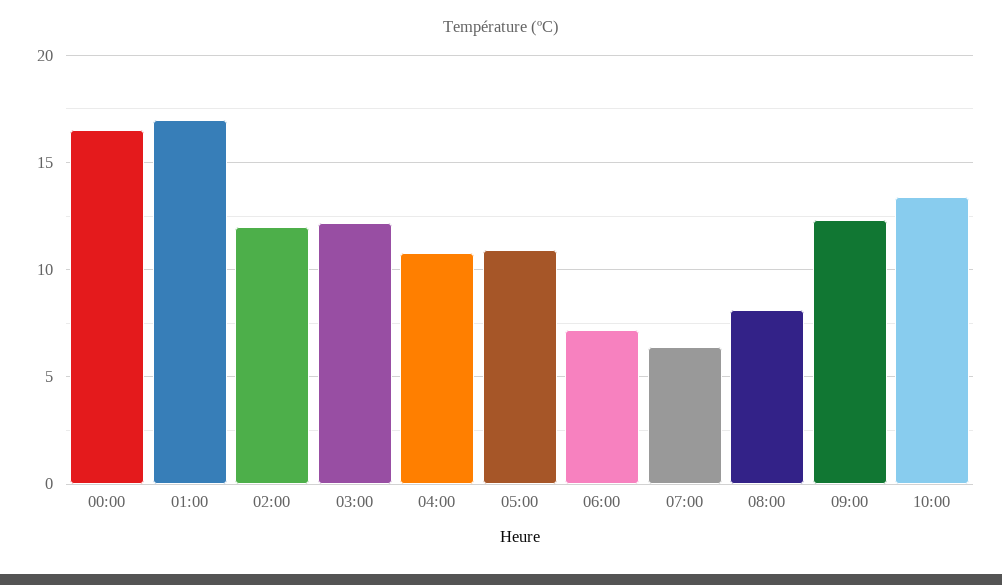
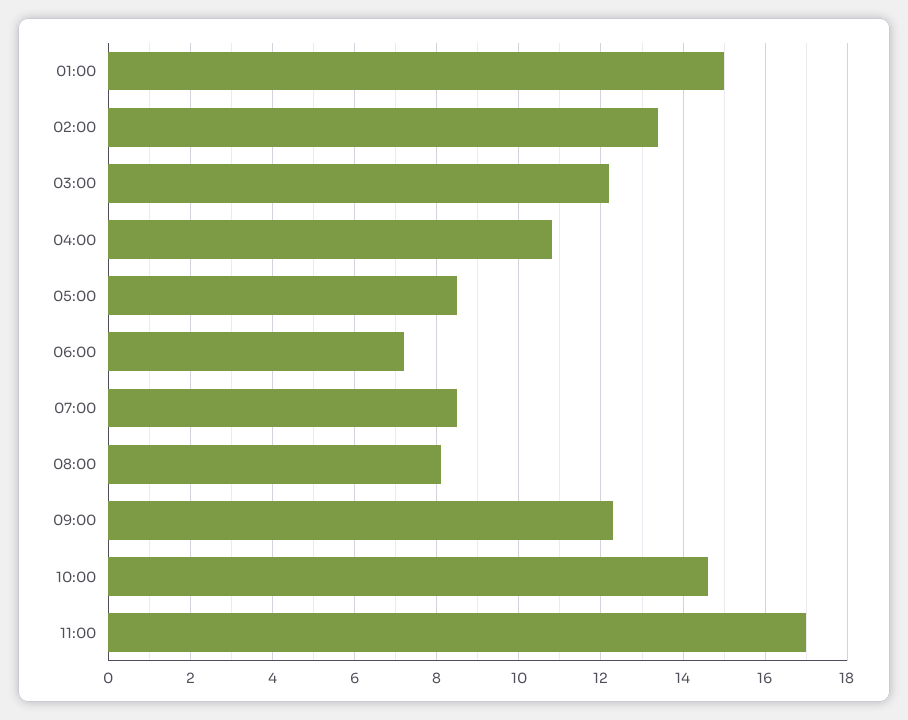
00:00: 16.5 -> none
01:00: 17 -> 15
02:00: 12 -> 13.5
05:00: 11 -> 8.5
07:00: 6.5 -> 8.5
10:00: 13.5 -> 14.5
11:00: none -> 17

